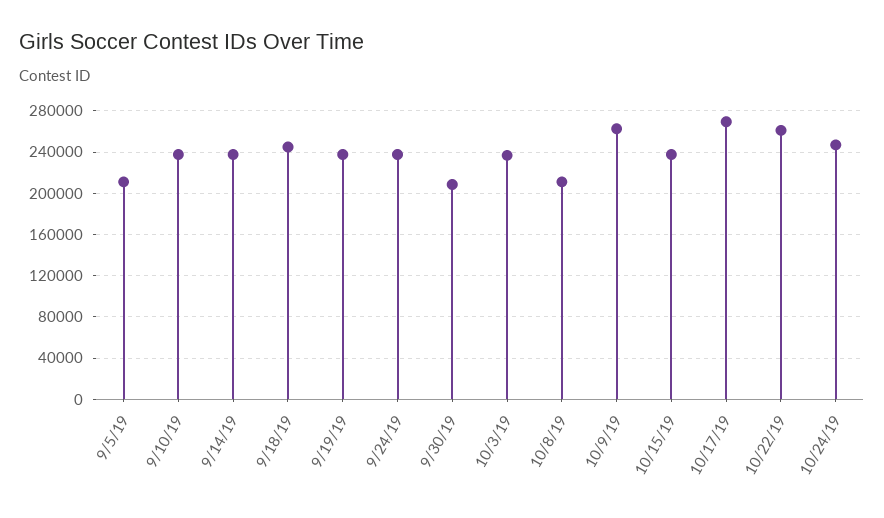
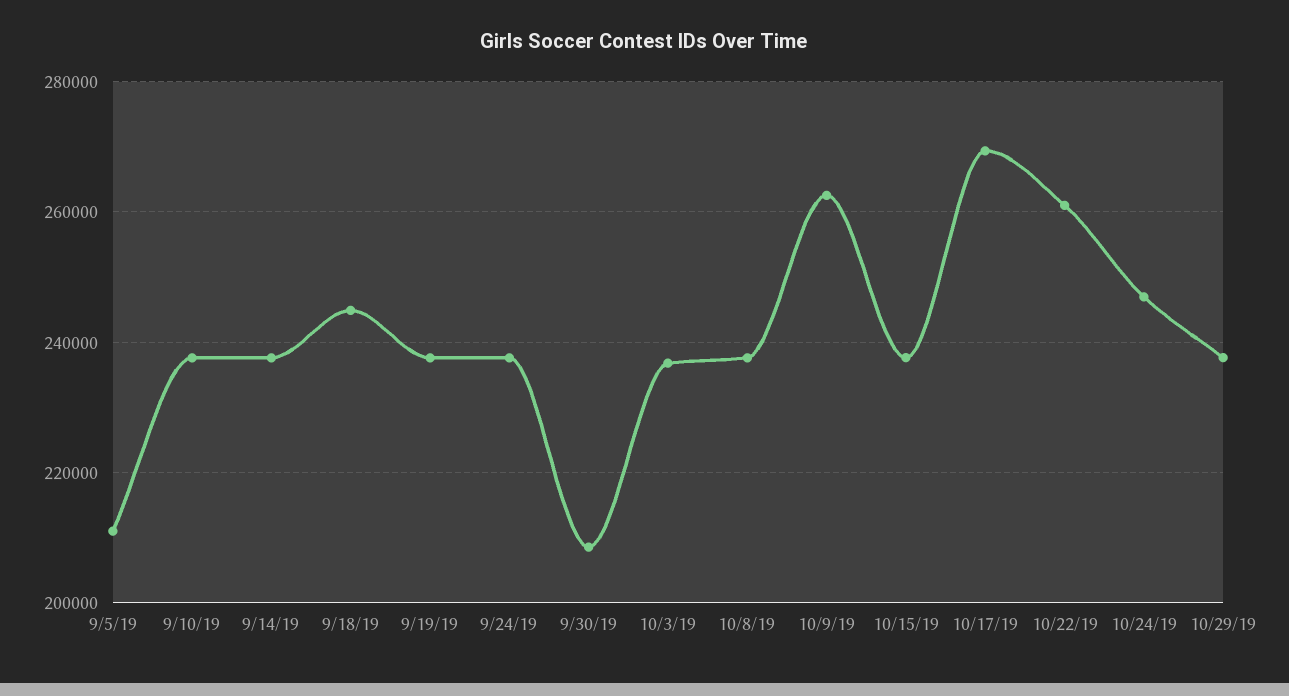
10/8/19: 210000 -> 238000
10/29/19: none -> 238000

